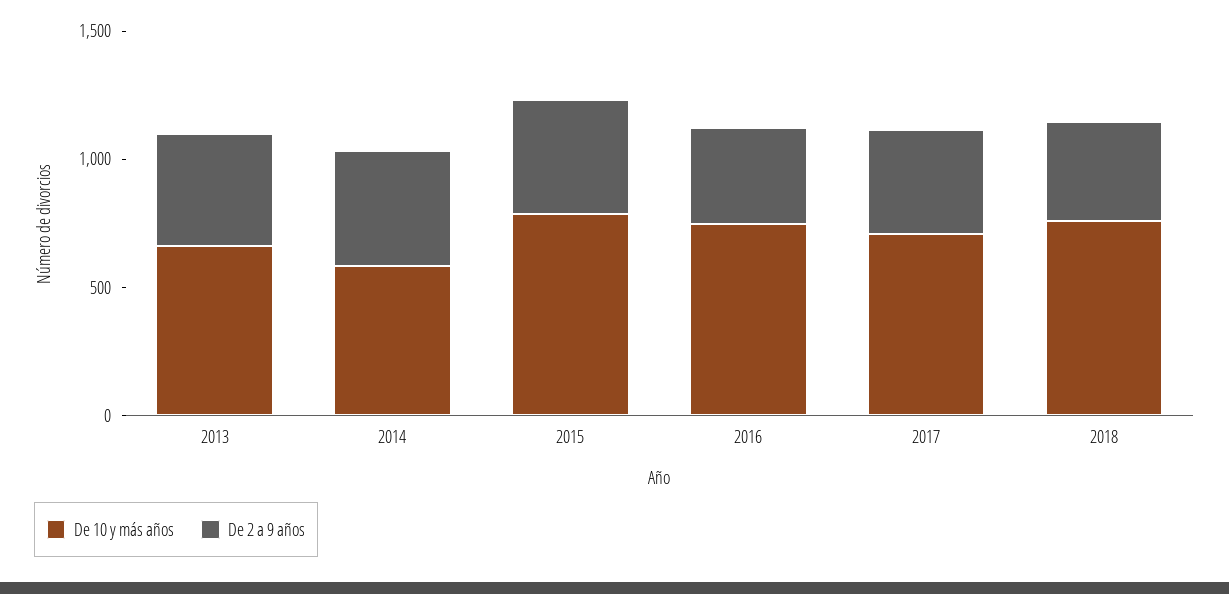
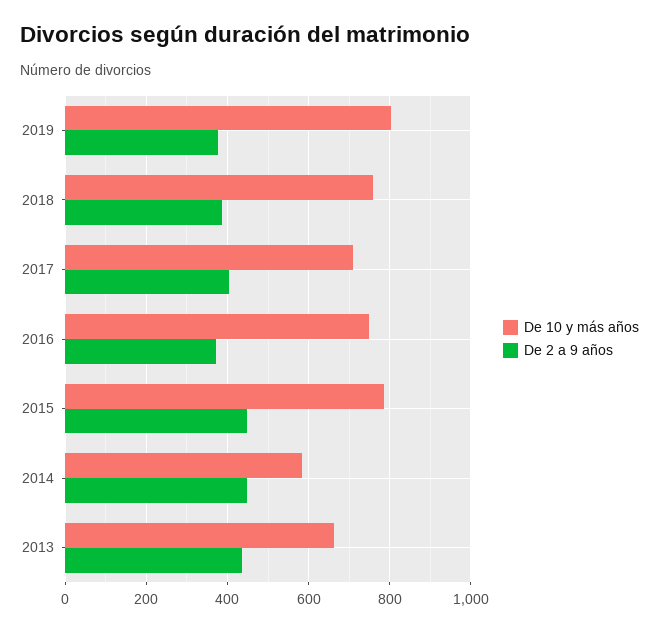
De 10 y más años, 2019: none -> 800
De 2 a 9 años, 2019: none -> 380

